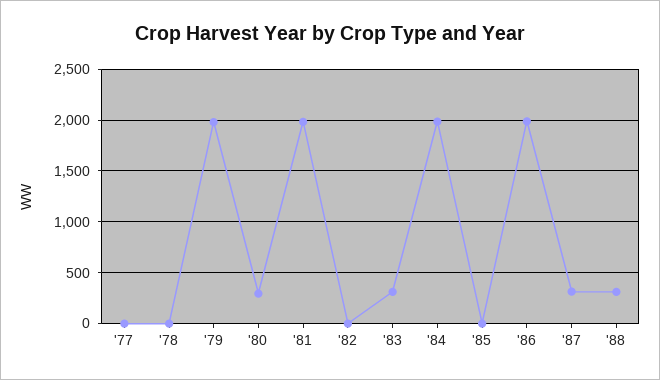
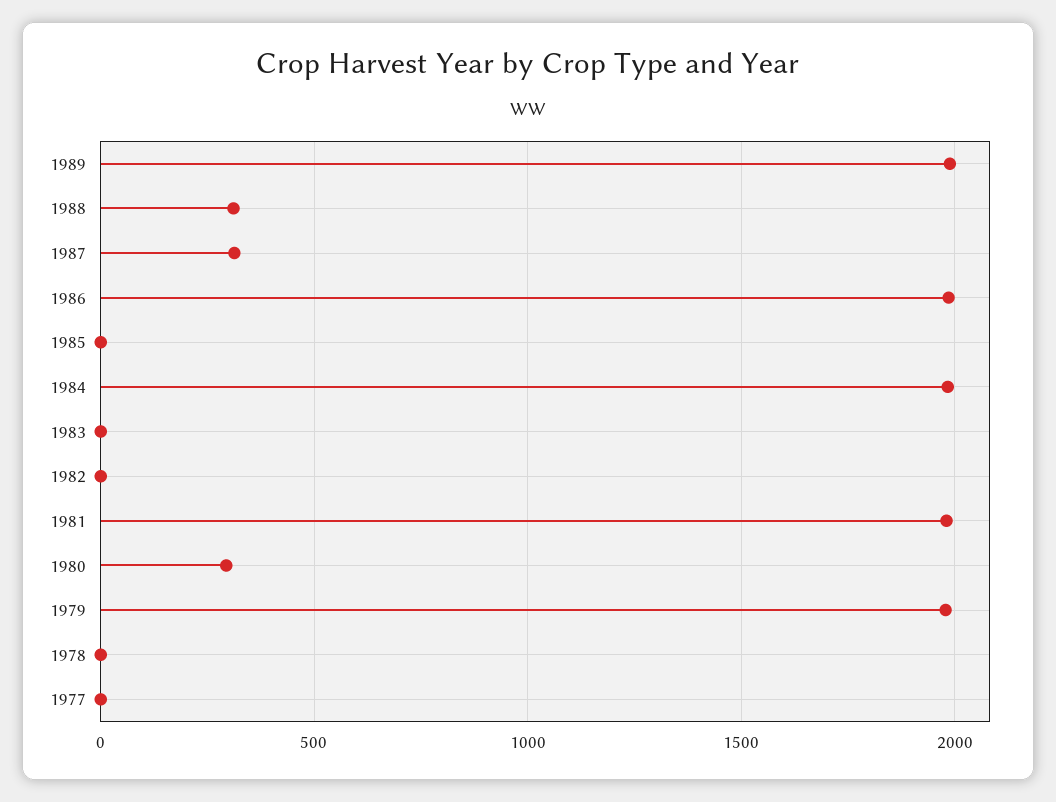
'83: 300 -> 0
1989: none -> 2000

